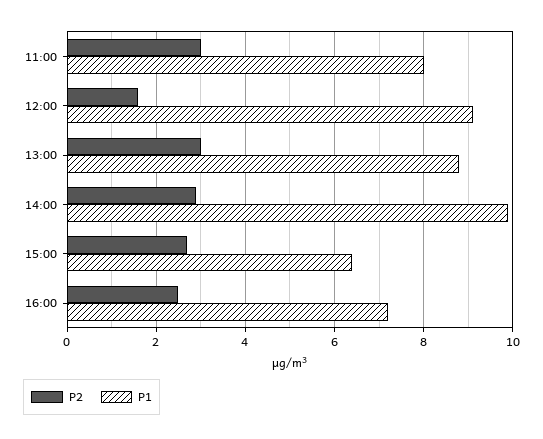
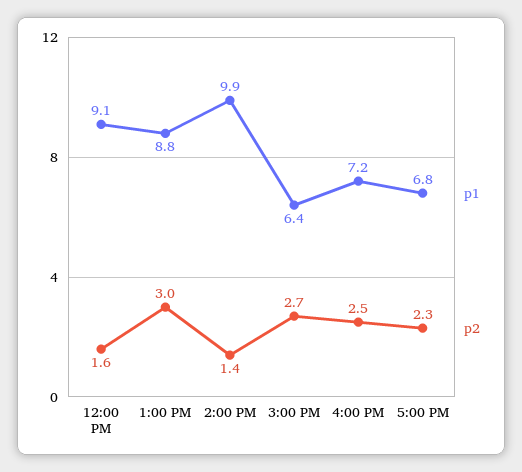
P2, 11:00: 3 -> none
P1, 11:00: 8 -> none
P2, 14:00: 3 -> 1.4
P1, 5:00 PM: none -> 6.8
P2, 5:00 PM: none -> 2.3

